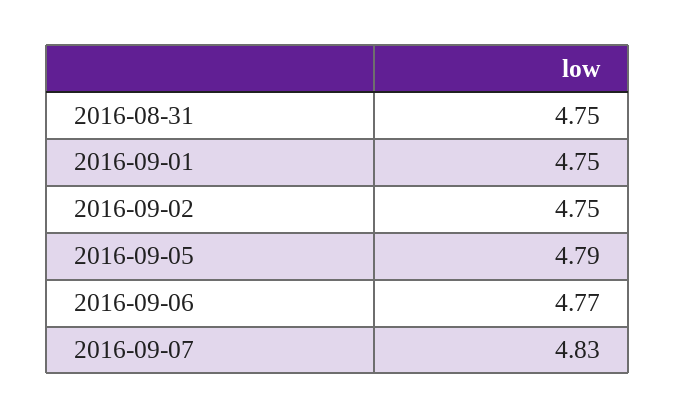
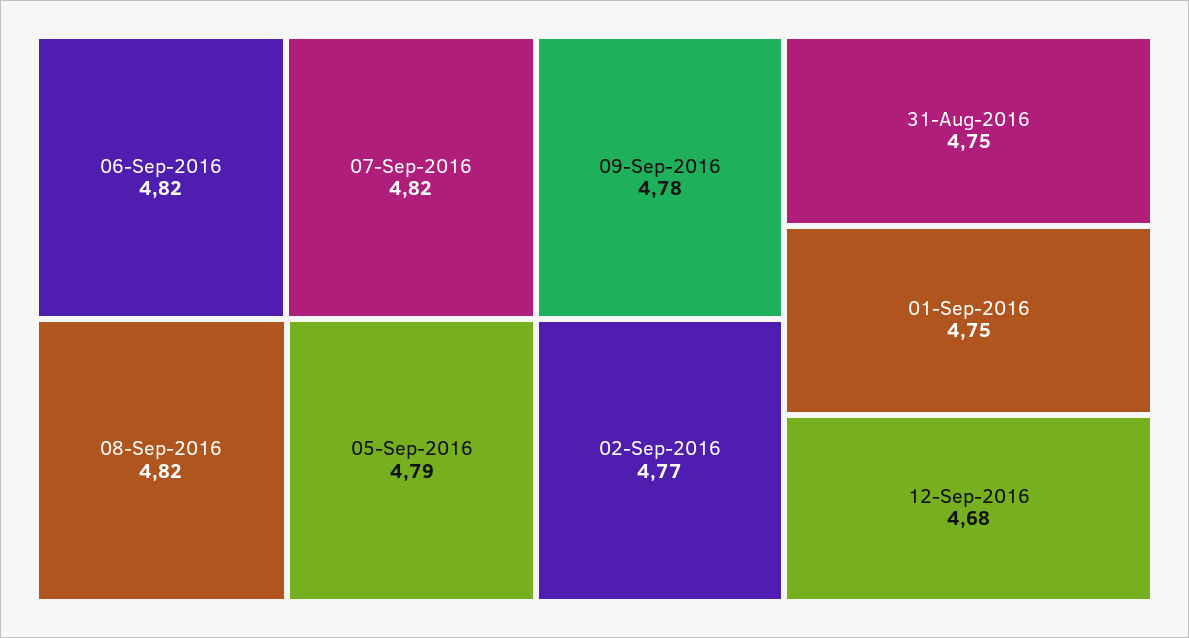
2016-09-02: 4.75 -> 4.77
2016-09-06: 4.77 -> 4.82
2016-09-07: 4.83 -> 4.82
08-Sep-2016: none -> 4.82
09-Sep-2016: none -> 4.78
12-Sep-2016: none -> 4.68

